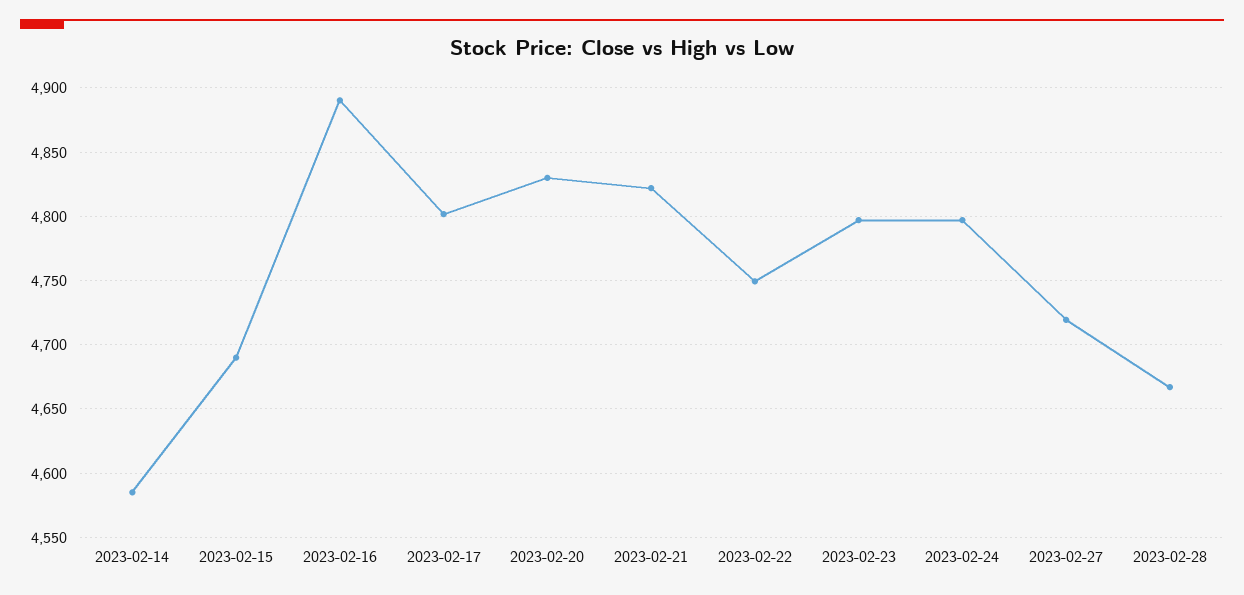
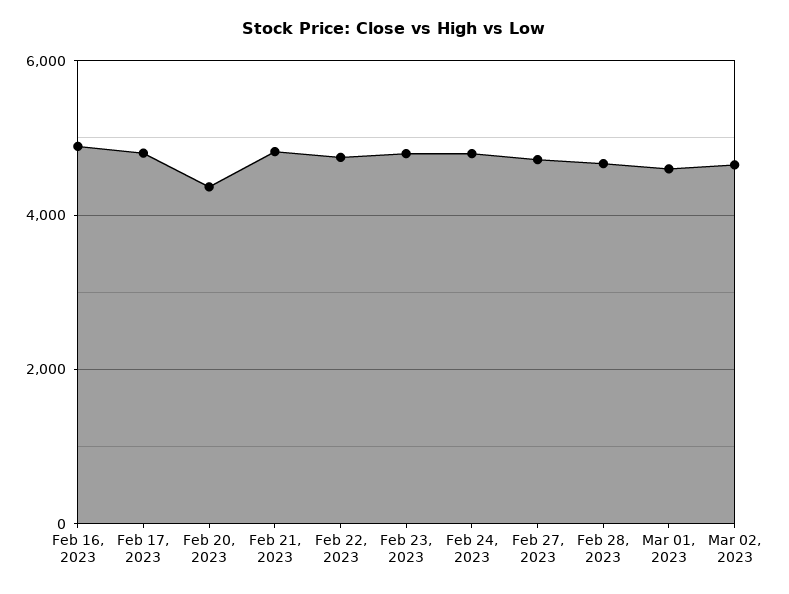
2023-02-14: 4585 -> none
2023-02-15: 4690 -> none
2023-02-20: 4830 -> 4400
Mar 01, 2023: none -> 4600
Mar 02, 2023: none -> 4600

